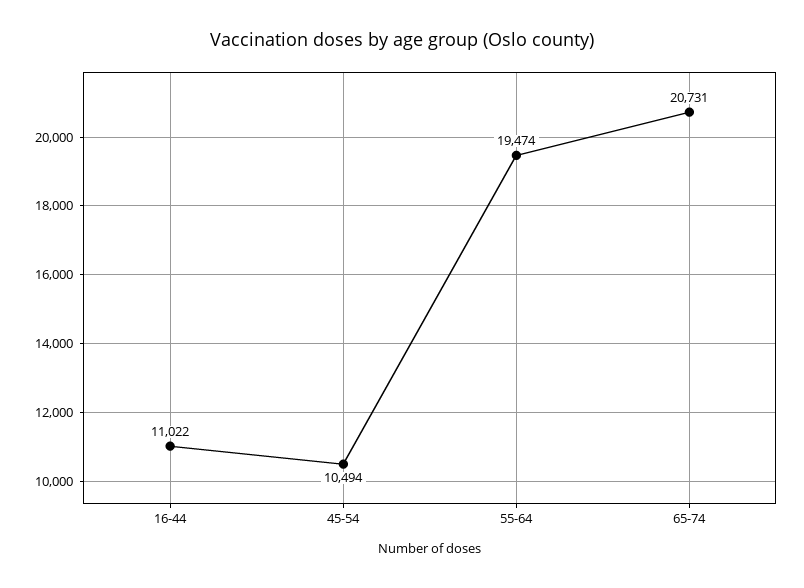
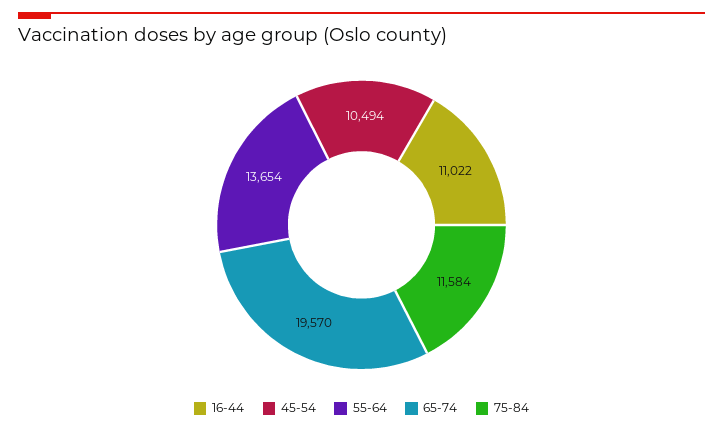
55-64: 19474 -> 13654
65-74: 20731 -> 19570
75-84: none -> 11584

